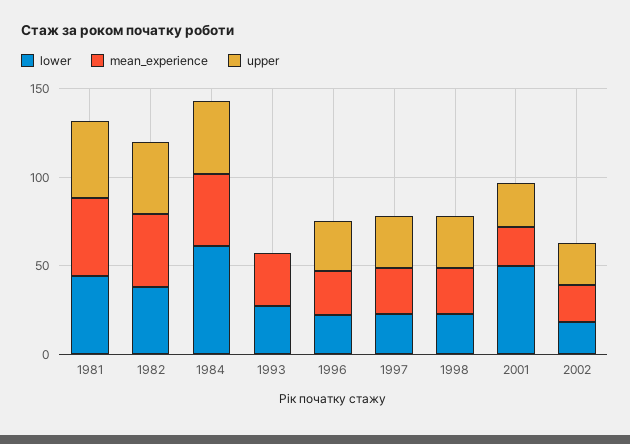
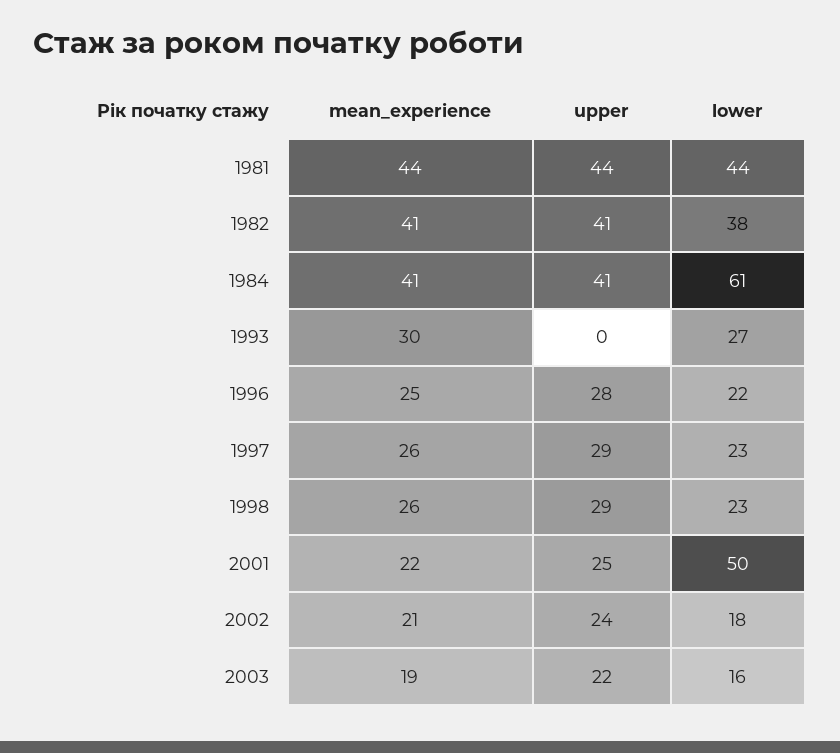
mean_experience, 2003: none -> 19
upper, 2003: none -> 22
lower, 2003: none -> 16

